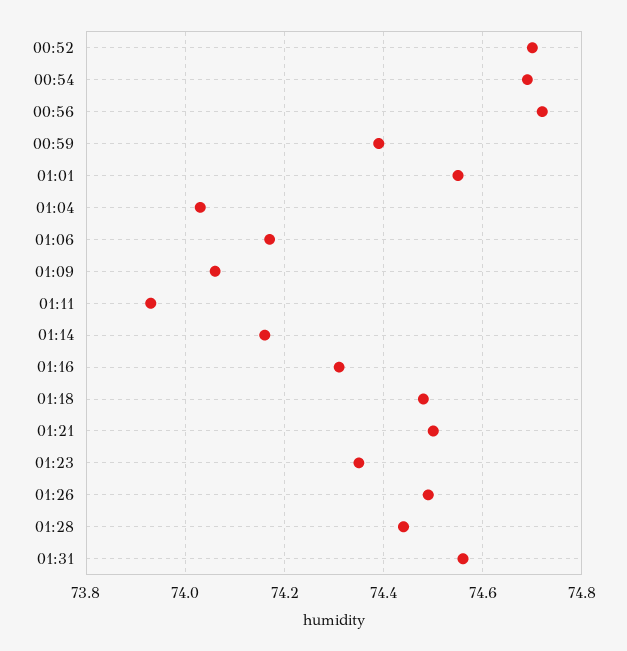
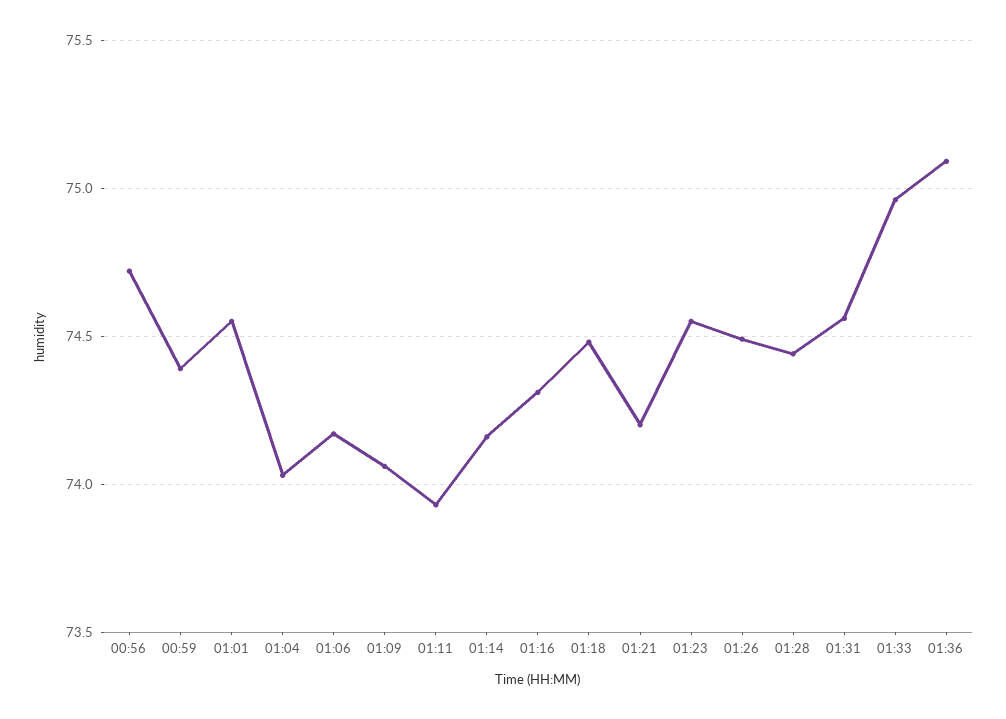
00:52: 74.7 -> none
00:54: 74.7 -> none
01:21: 74.5 -> 74.2
01:23: 74.35 -> 74.55
01:33: none -> 74.95
01:36: none -> 75.1

